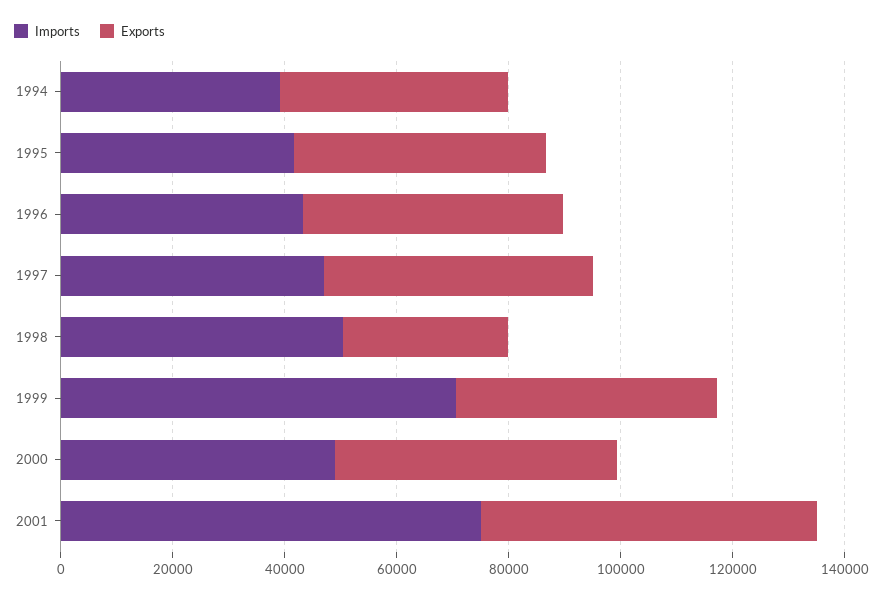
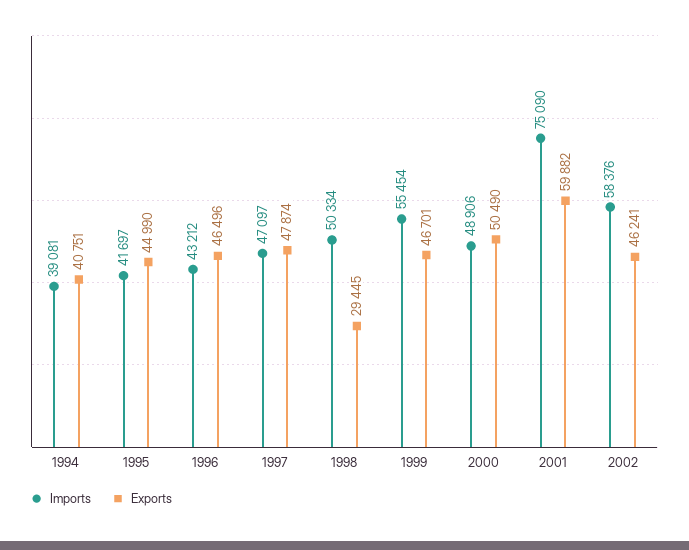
Imports, 1999: 70000 -> 55454
Imports, 2002: none -> 58376
Exports, 2002: none -> 46241

